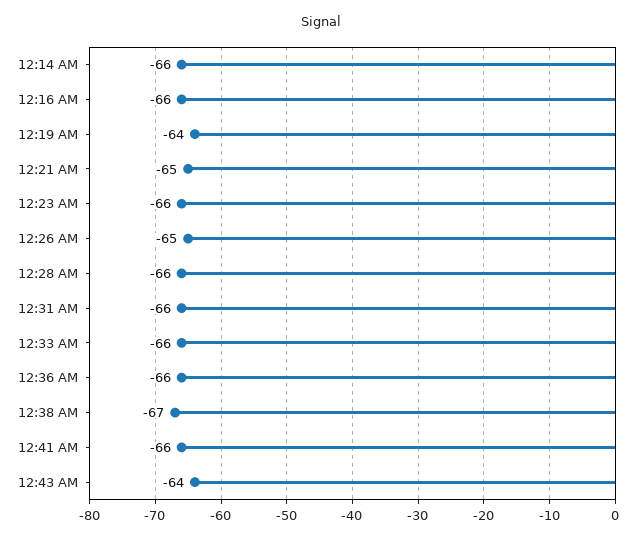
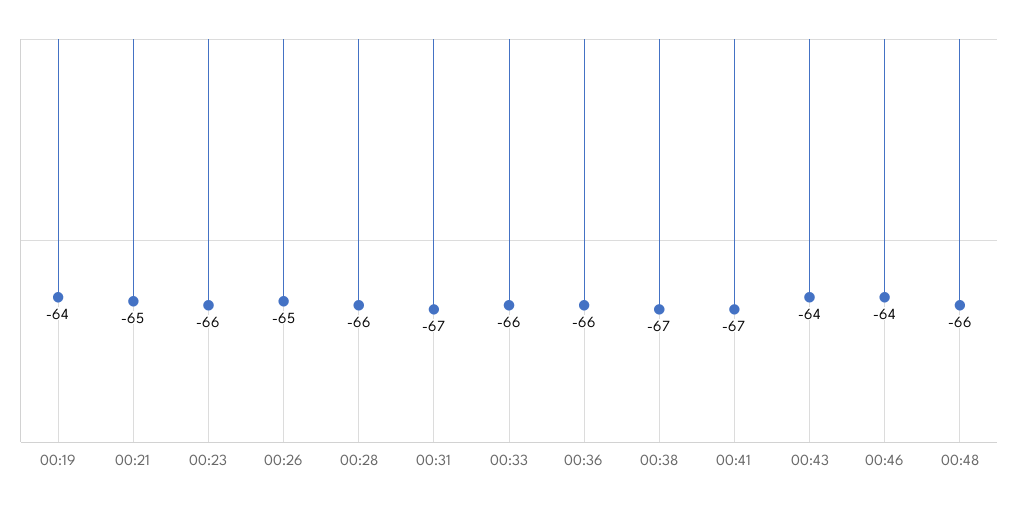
12:14 AM: -66 -> none
12:16 AM: -66 -> none
12:31 AM: -66 -> -67
12:41 AM: -66 -> -67
00:46: none -> -64
00:48: none -> -66

